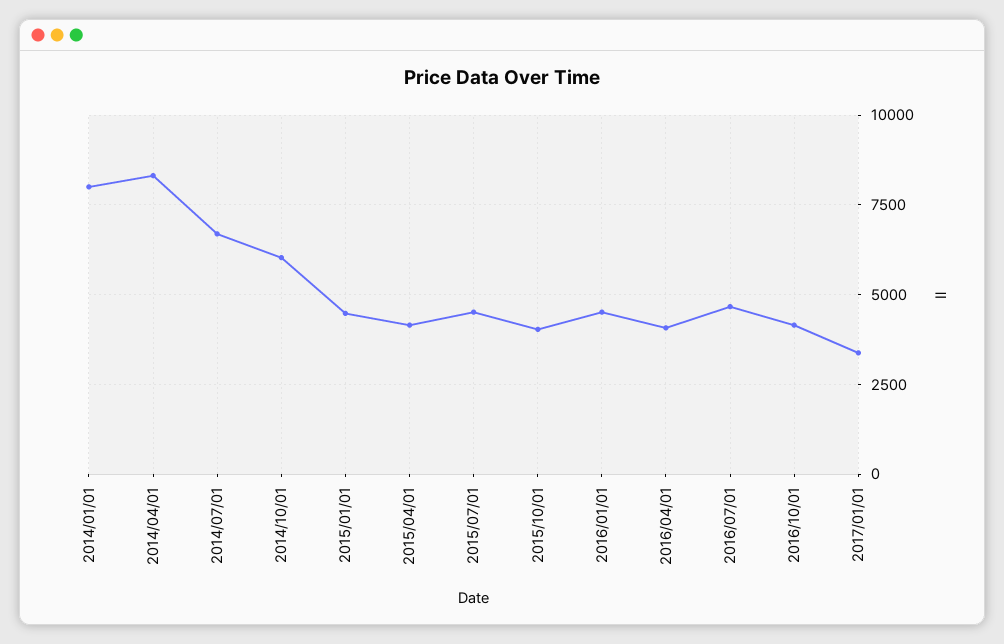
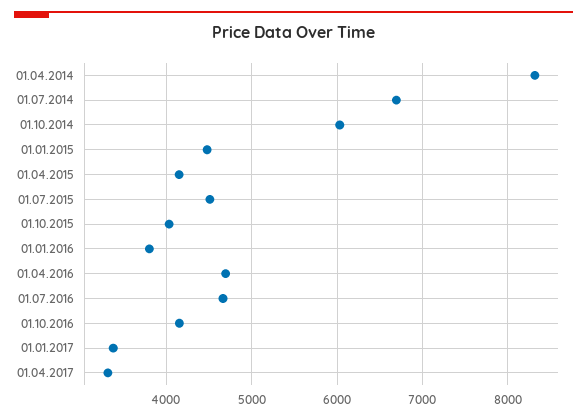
2014/01/01: 8000 -> none
2016/01/01: 4500 -> 3800
2016/04/01: 4000 -> 4700
01.04.2017: none -> 3300

